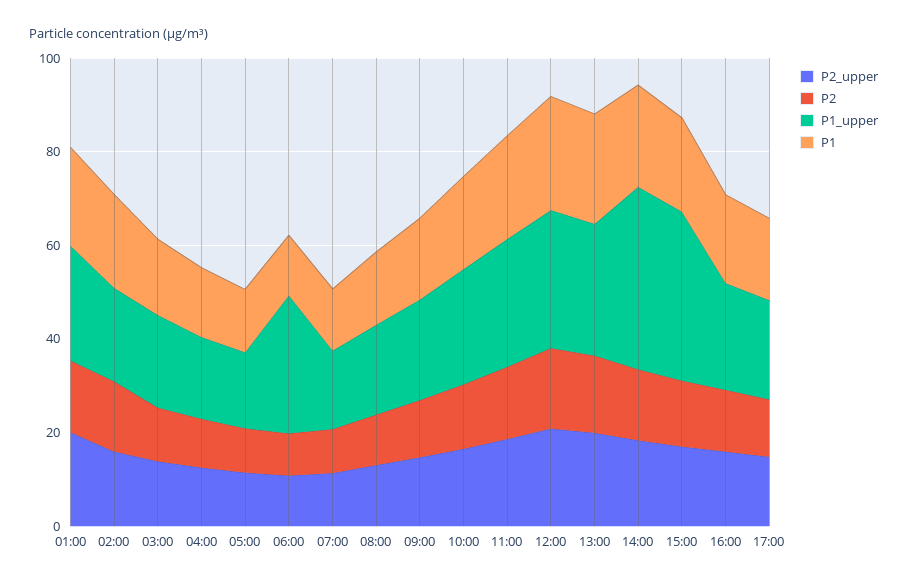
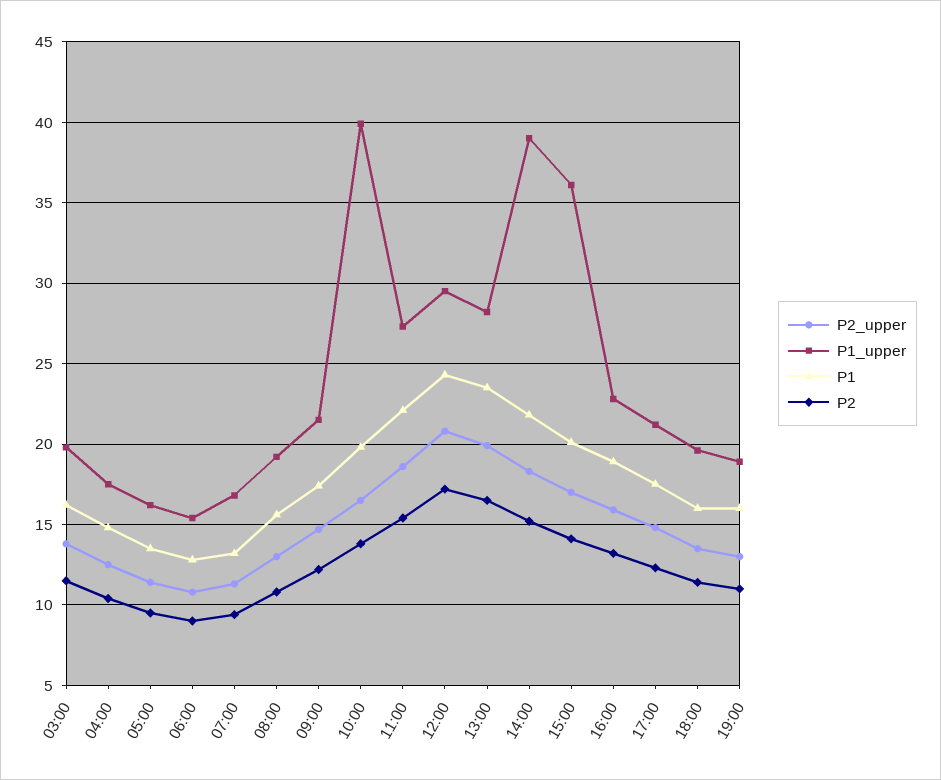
P2_upper, 01:00: 20 -> none
P2, 01:00: 15 -> none
P1_upper, 01:00: 25 -> none
P1, 01:00: 20 -> none
P2_upper, 02:00: 15 -> none
P2, 02:00: 15 -> none
P1_upper, 02:00: 20 -> none
P1, 02:00: 20 -> none
P1_upper, 06:00: 30 -> 15.5
P1_upper, 10:00: 25 -> 40
P2_upper, 18:00: none -> 13.5
P1_upper, 18:00: none -> 19.5
P1, 18:00: none -> 16
P2, 18:00: none -> 11.5
P2_upper, 19:00: none -> 13
P1_upper, 19:00: none -> 19
P1, 19:00: none -> 16
P2, 19:00: none -> 11

